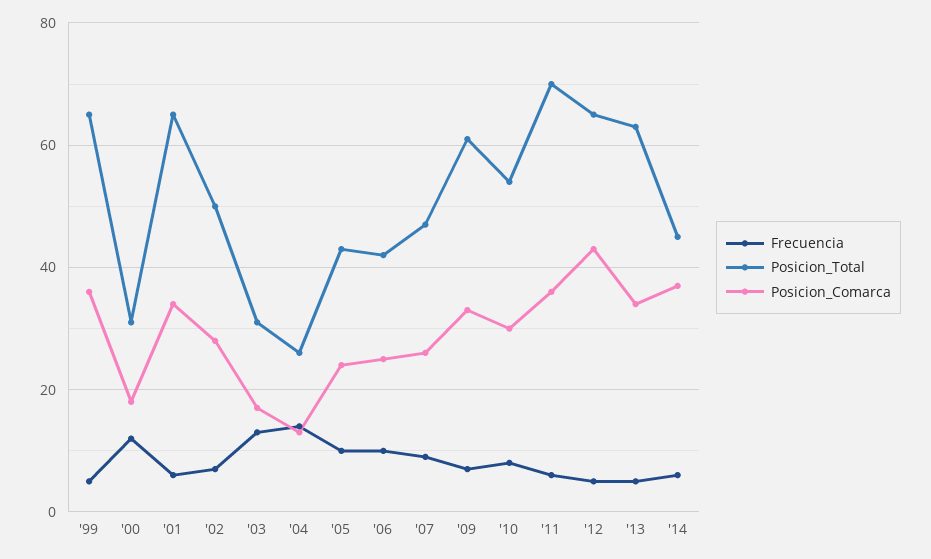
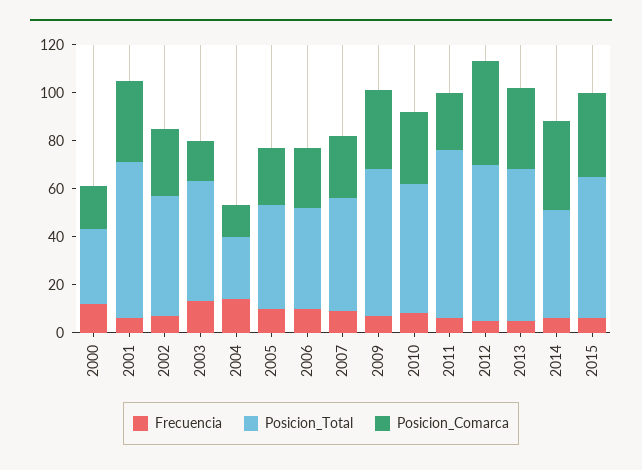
Frecuencia, '99: 5 -> none
Posicion_Total, '99: 65 -> none
Posicion_Comarca, '99: 35 -> none
Posicion_Total, '03: 30 -> 50
Posicion_Comarca, '11: 35 -> 25
Frecuencia, 2015: none -> 5
Posicion_Total, 2015: none -> 60
Posicion_Comarca, 2015: none -> 35

